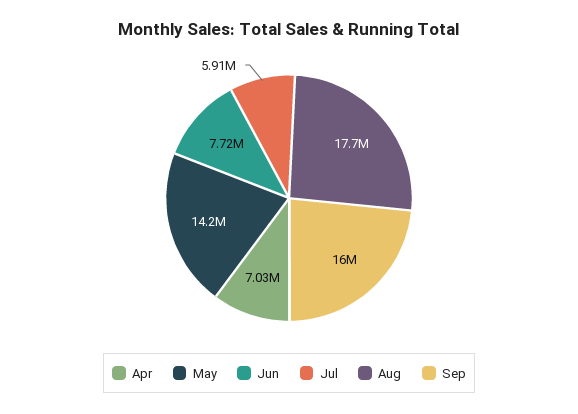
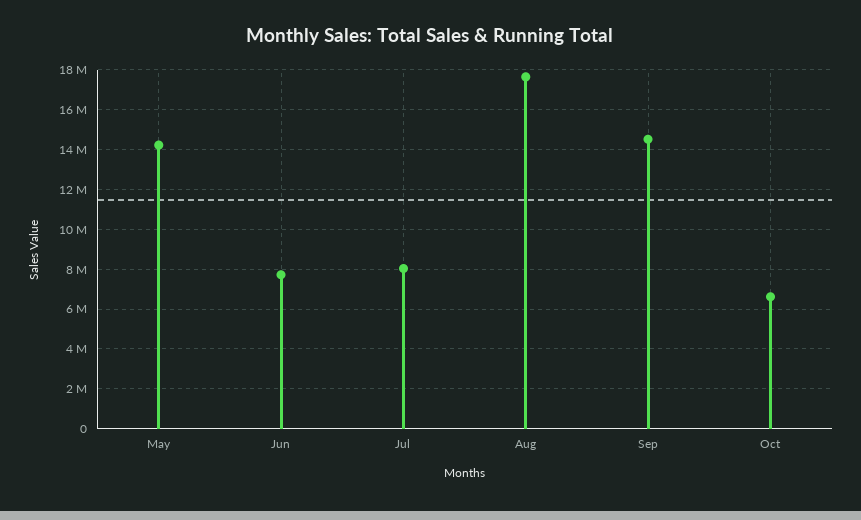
Apr: 7030000 -> none
Jul: 5910000 -> 8000000
Sep: 16000000 -> 14500000
Oct: none -> 6500000

